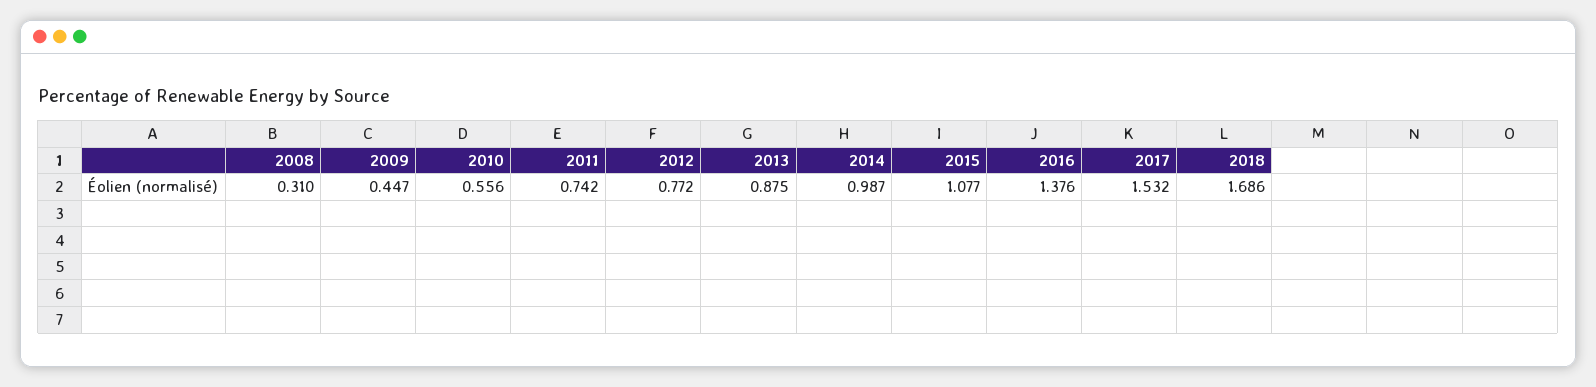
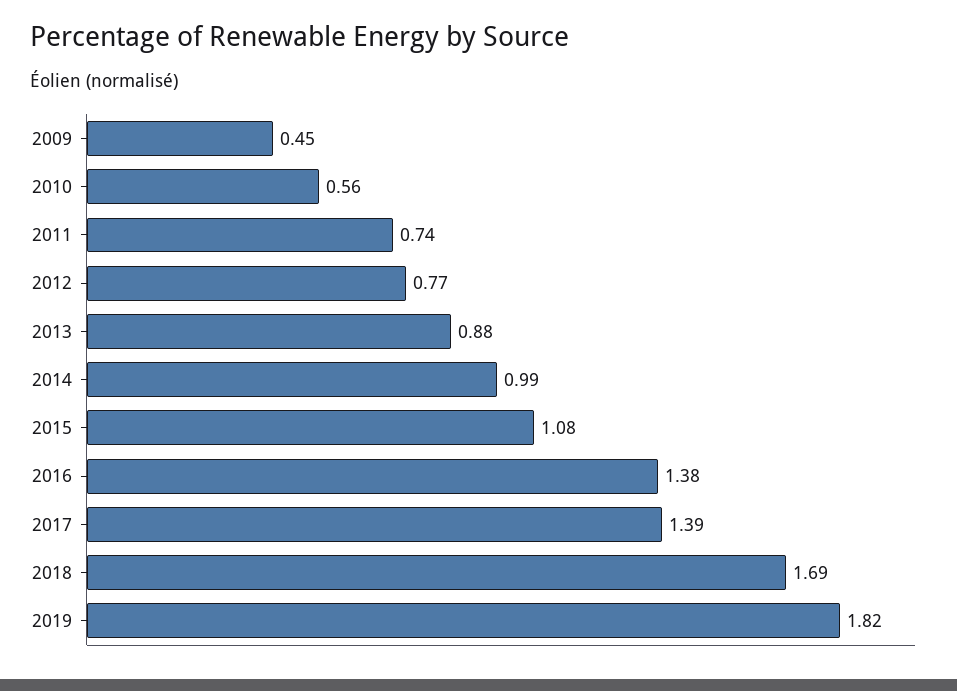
2008: 0.31 -> none
2017: 1.532 -> 1.39
2019: none -> 1.82

